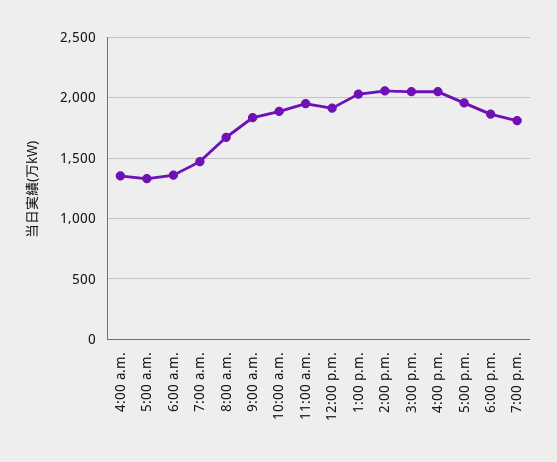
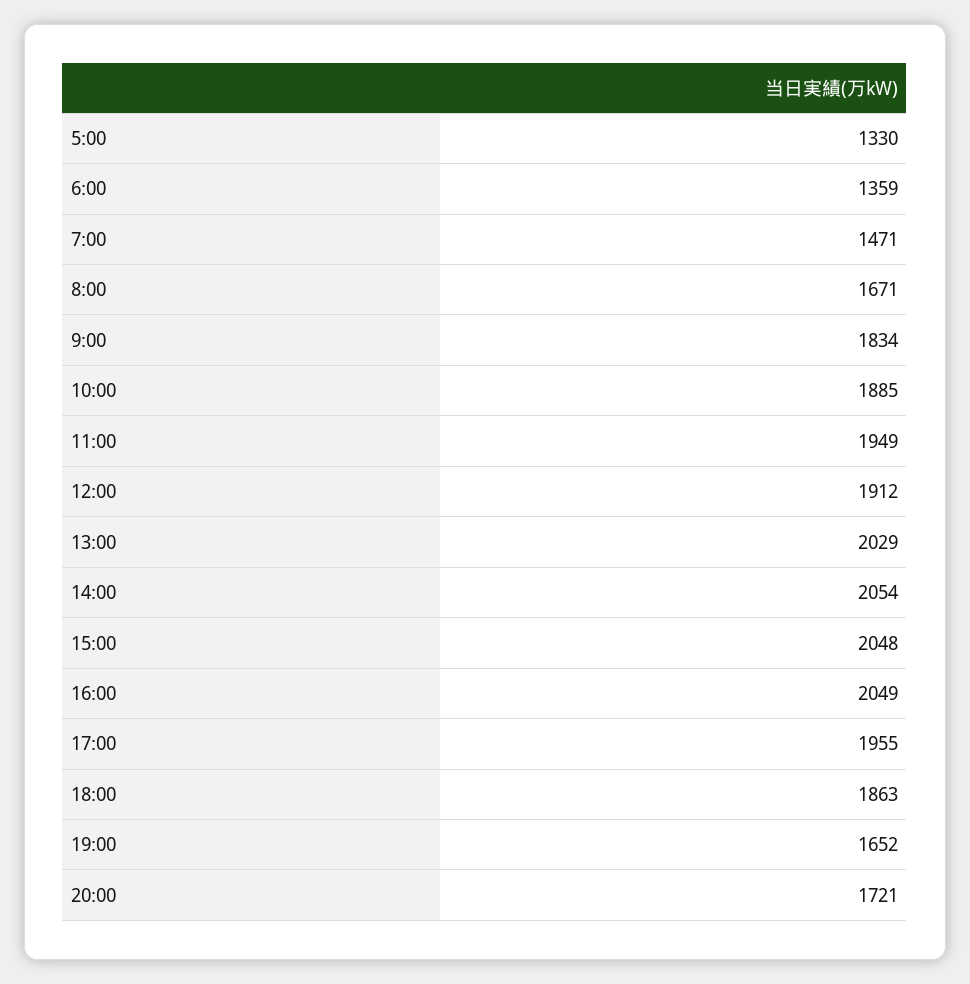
4:00 a.m.: 1350 -> none
7:00 p.m.: 1800 -> 1652
20:00: none -> 1721

